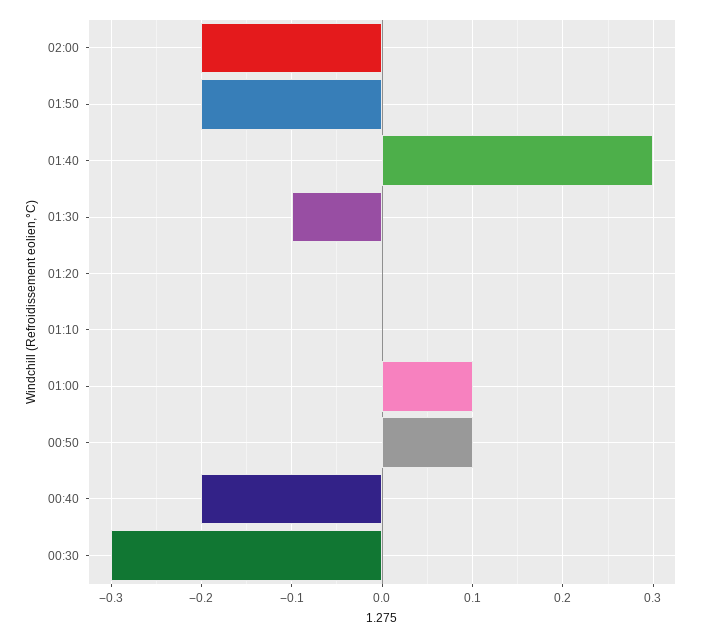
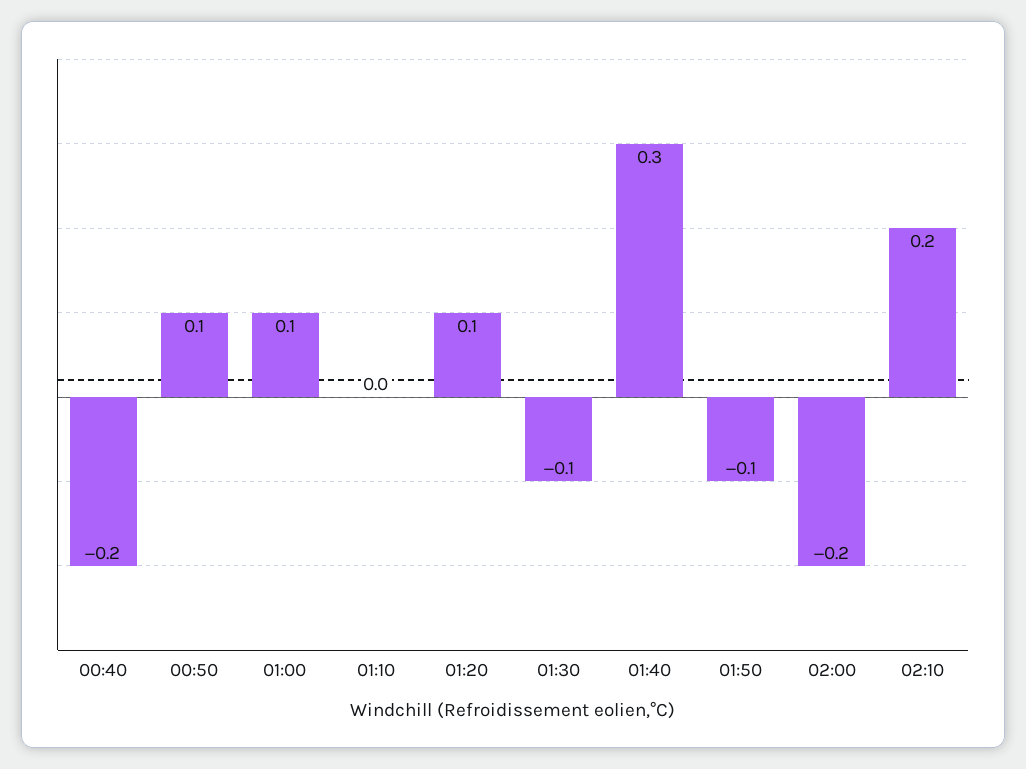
01:50: -0.2 -> -0.1
01:20: 0 -> 0.1
00:30: -0.3 -> none
02:10: none -> 0.2

